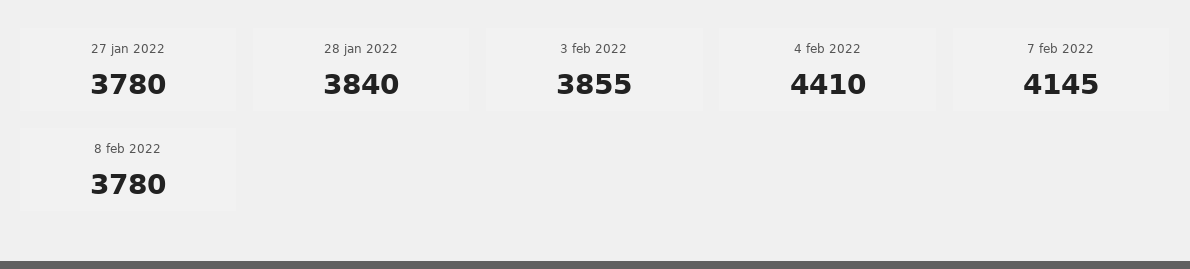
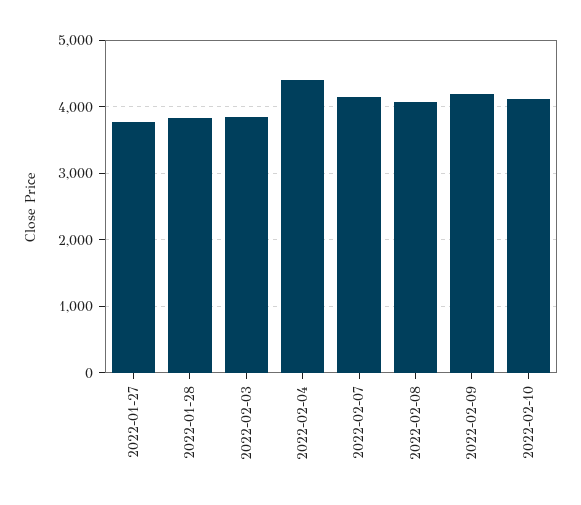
8 feb 2022: 3780 -> 4100
2022-02-09: none -> 4200
2022-02-10: none -> 4100

